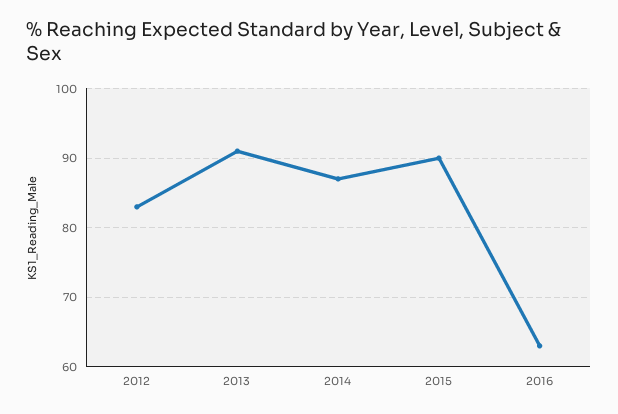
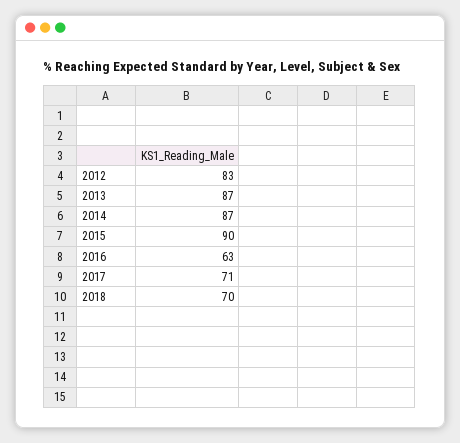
2013: 91 -> 87
2017: none -> 71
2018: none -> 70

